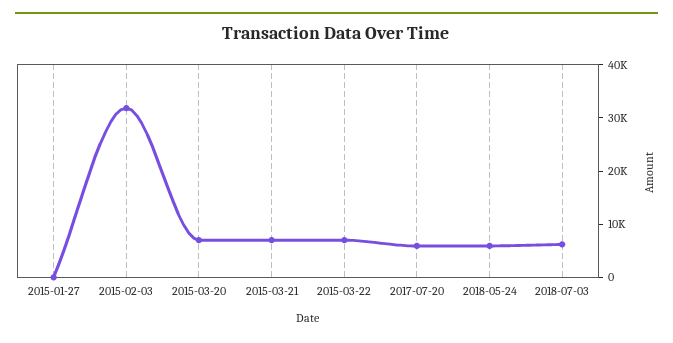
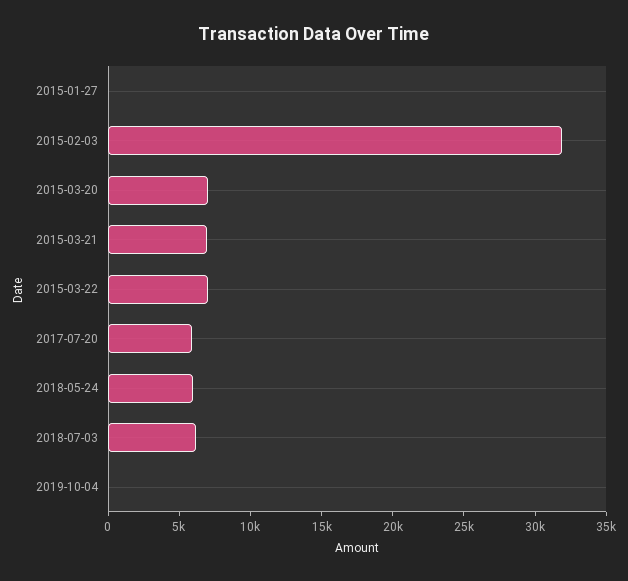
2019-10-04: none -> 0

